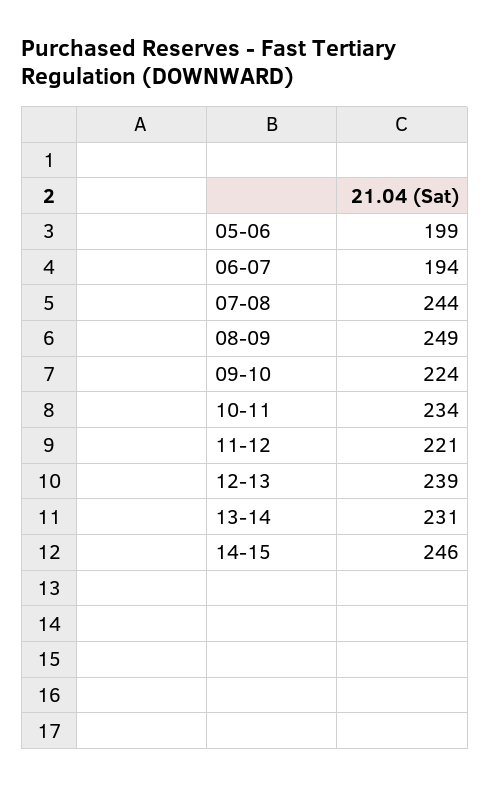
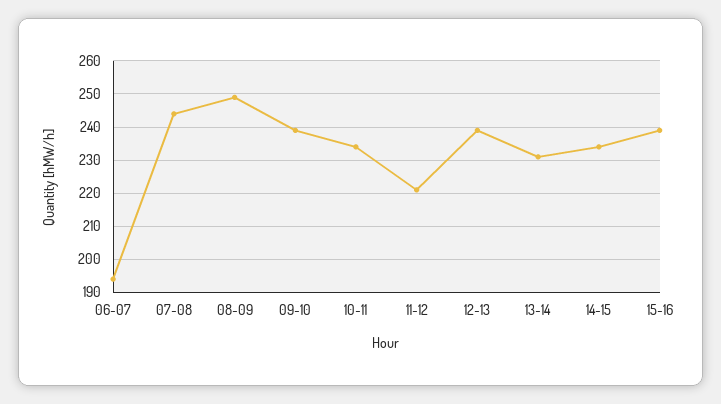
05-06: 199 -> none
09-10: 224 -> 240
14-15: 246 -> 235
15-16: none -> 240

